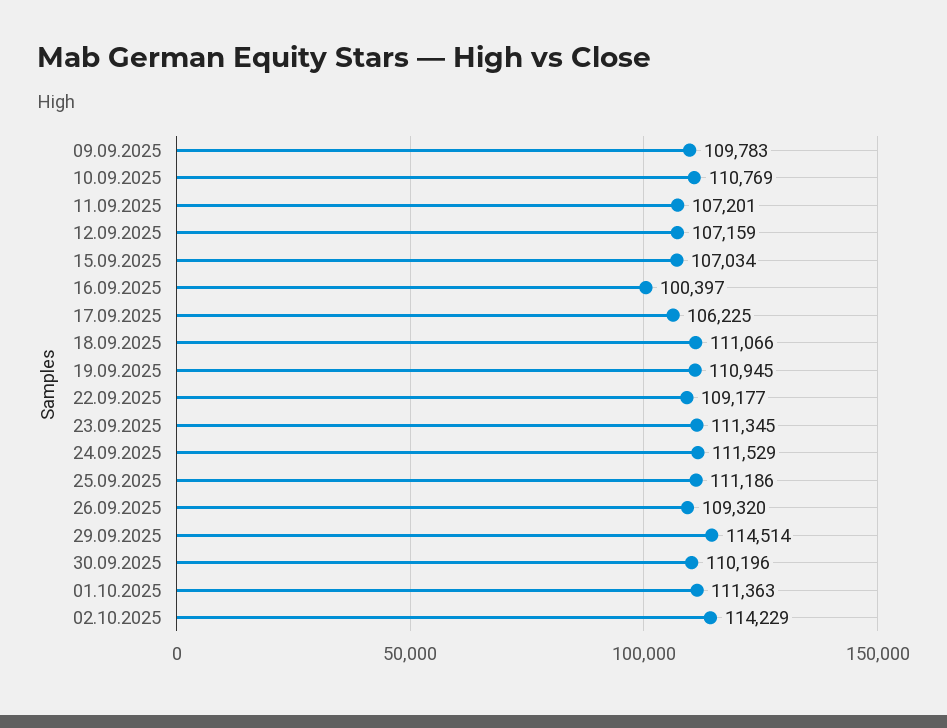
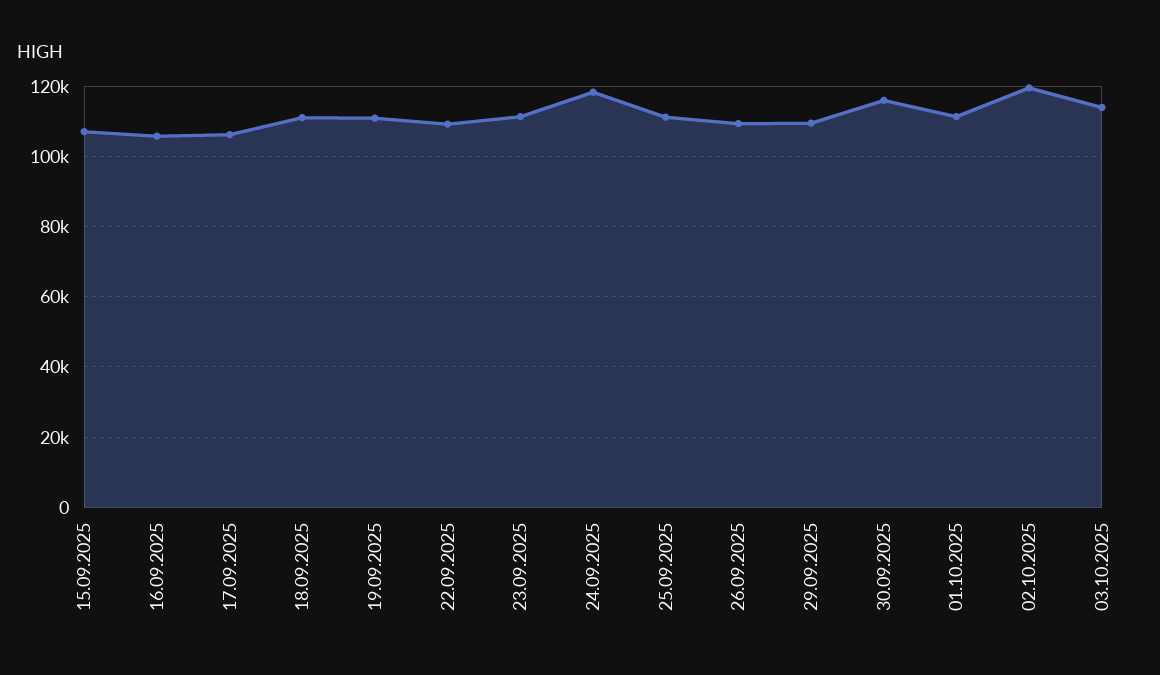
09.09.2025: 109783 -> none
10.09.2025: 110769 -> none
11.09.2025: 107201 -> none
12.09.2025: 107159 -> none
16.09.2025: 100397 -> 106000
24.09.2025: 111529 -> 118000
29.09.2025: 114514 -> 110000
30.09.2025: 110196 -> 116000
02.10.2025: 114229 -> 120000
03.10.2025: none -> 114000

